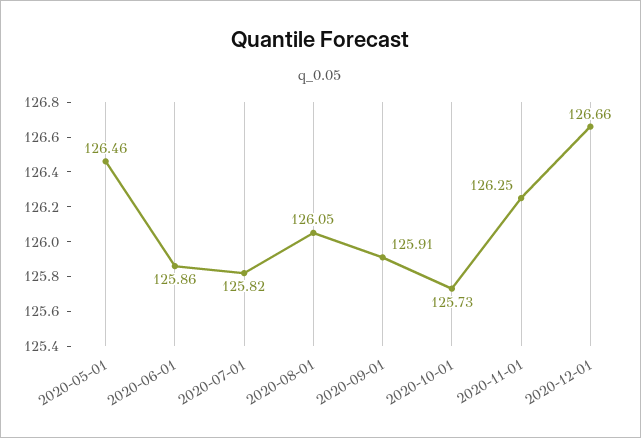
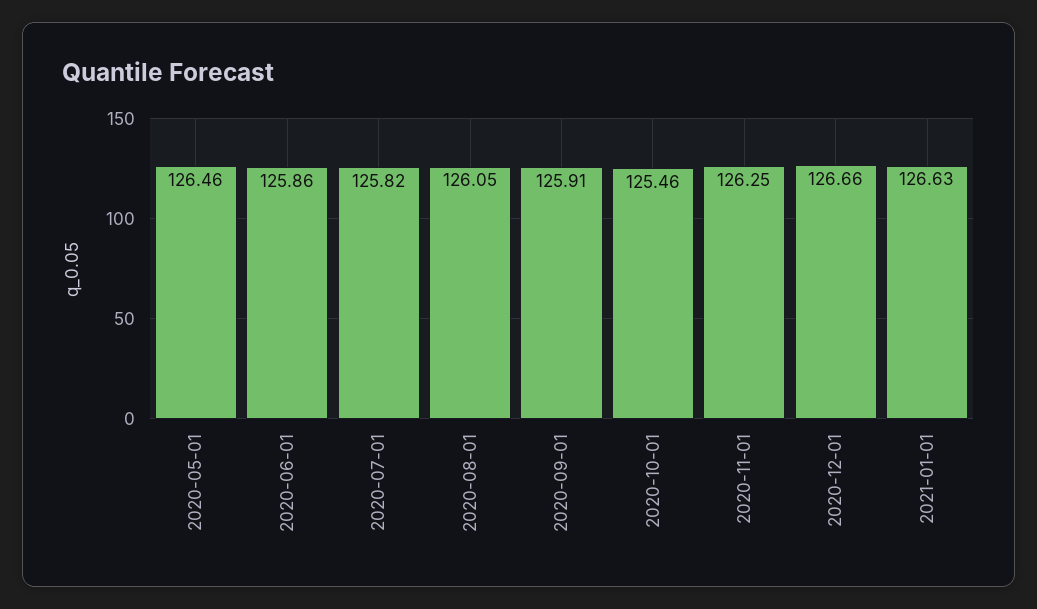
2020-10-01: 125.73 -> 125.46
2021-01-01: none -> 126.63

